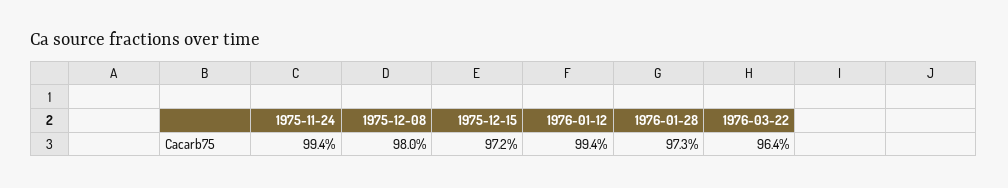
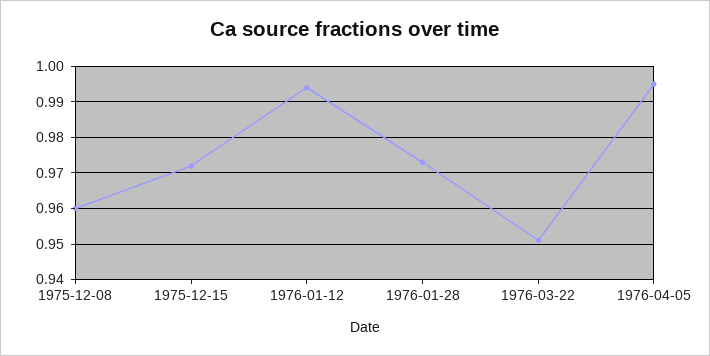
1975-11-24: 0.994 -> none
1975-12-08: 0.98 -> 0.96
1976-03-22: 0.964 -> 0.95
1976-04-05: none -> 0.995

